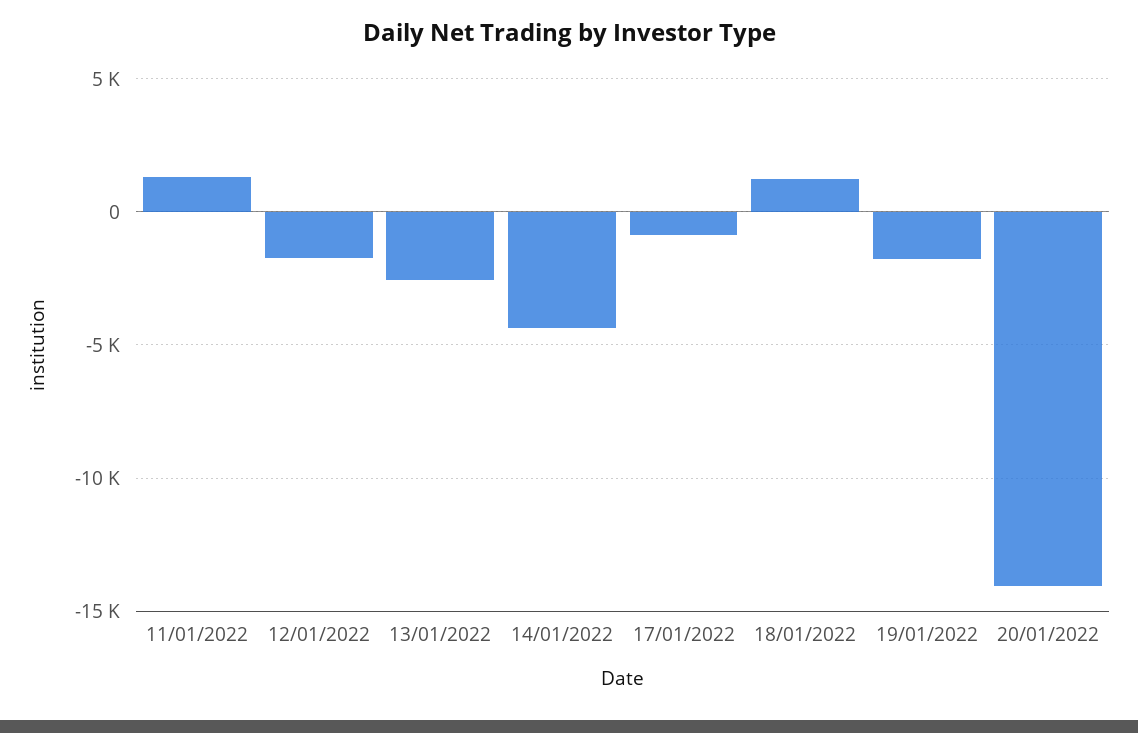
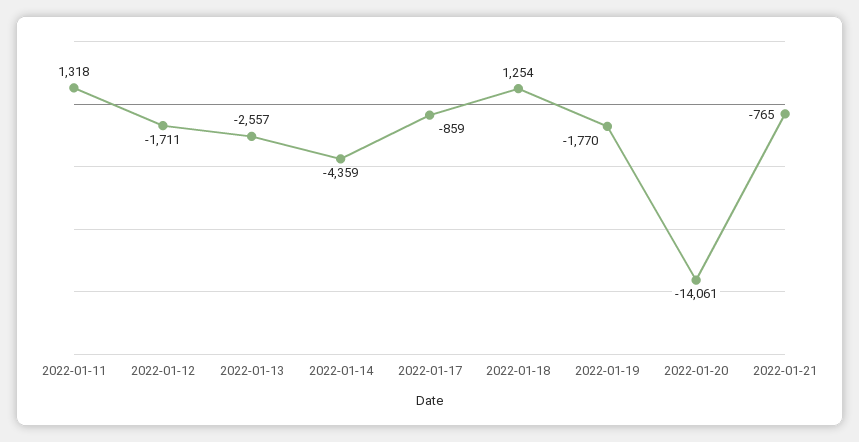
2022-01-21: none -> -765

